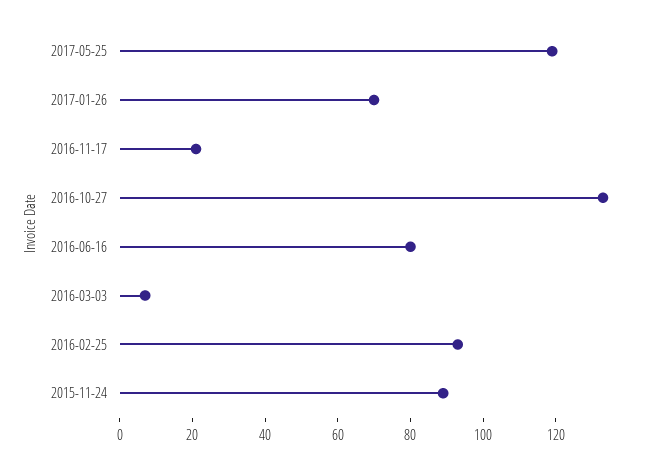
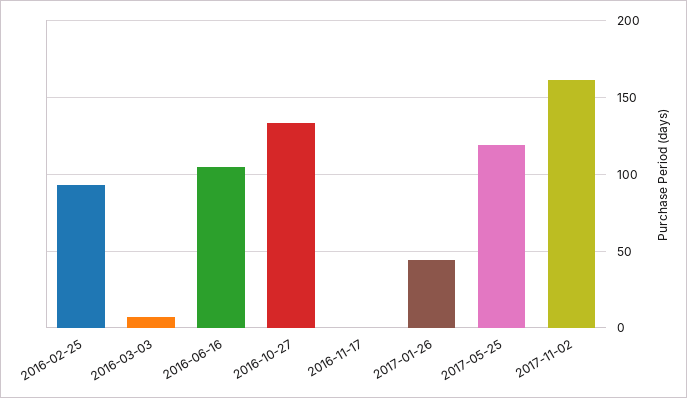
2017-01-26: 70 -> 45
2016-11-17: 20 -> 0
2016-06-16: 80 -> 105
2015-11-24: 90 -> none
2017-11-02: none -> 160

